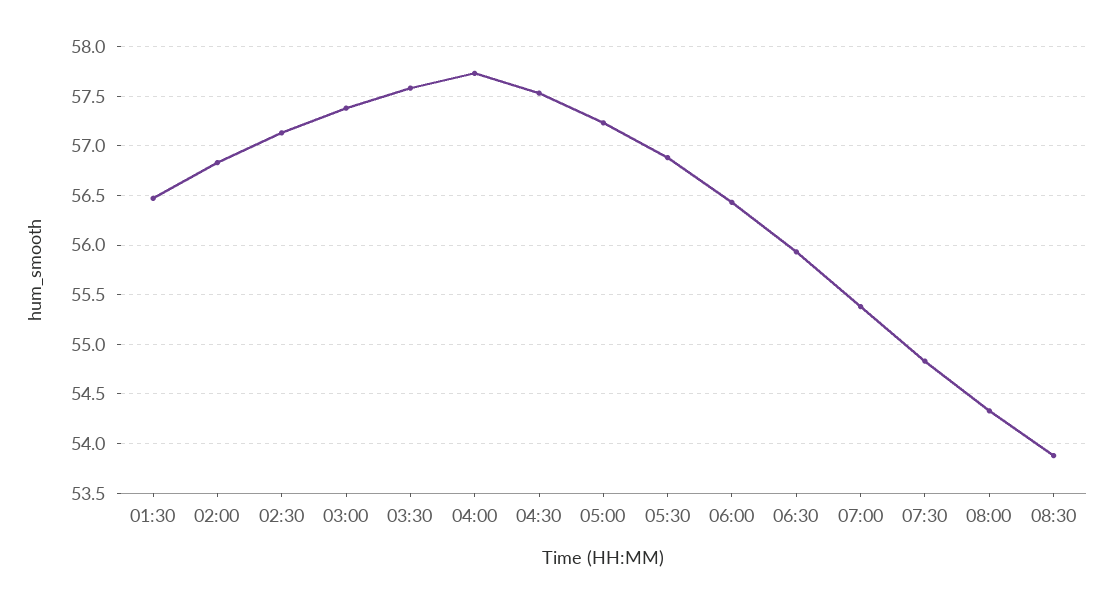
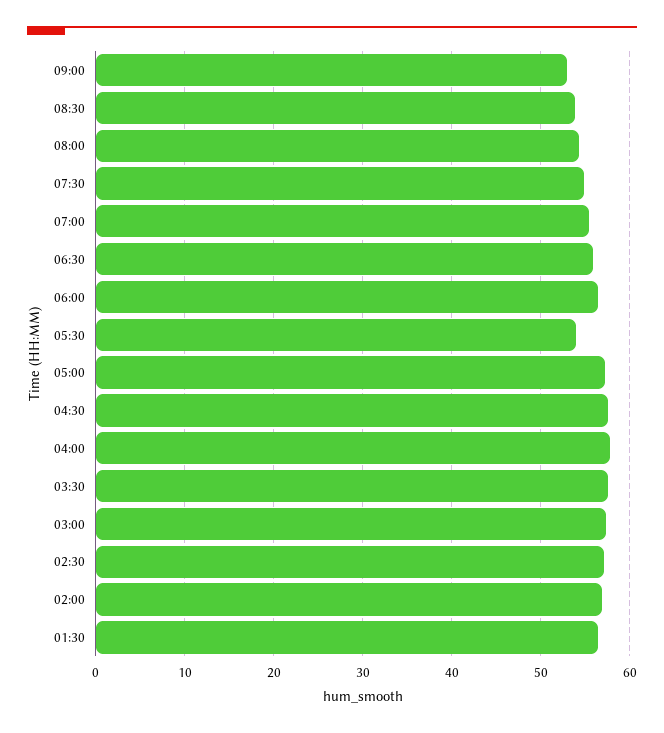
05:30: 56.9 -> 54
09:00: none -> 53

